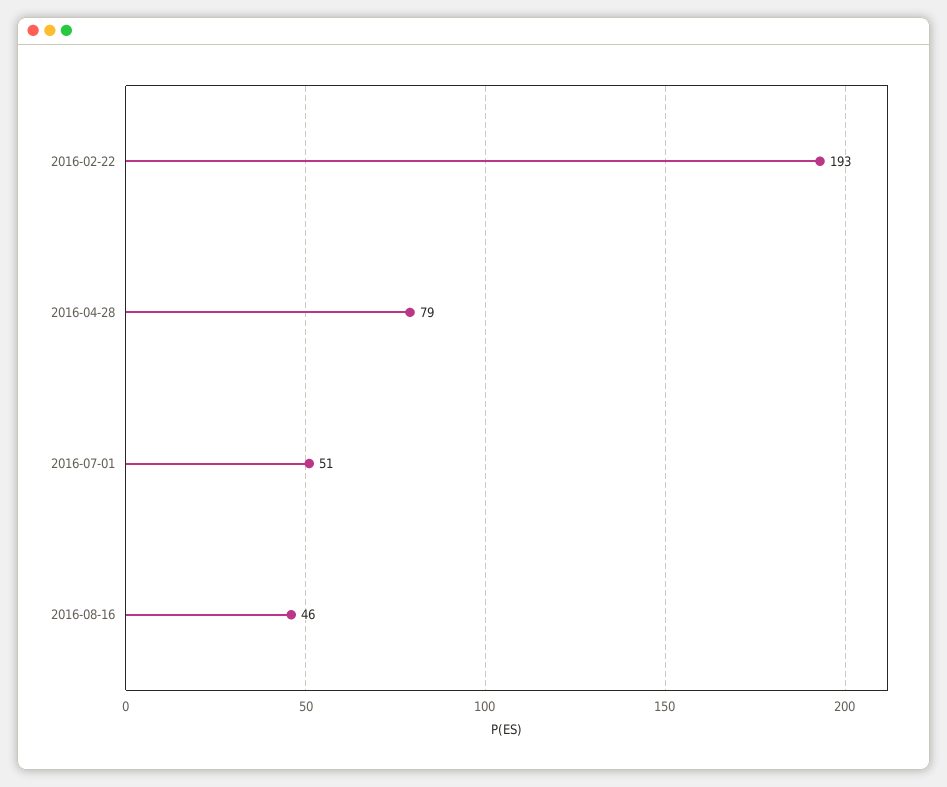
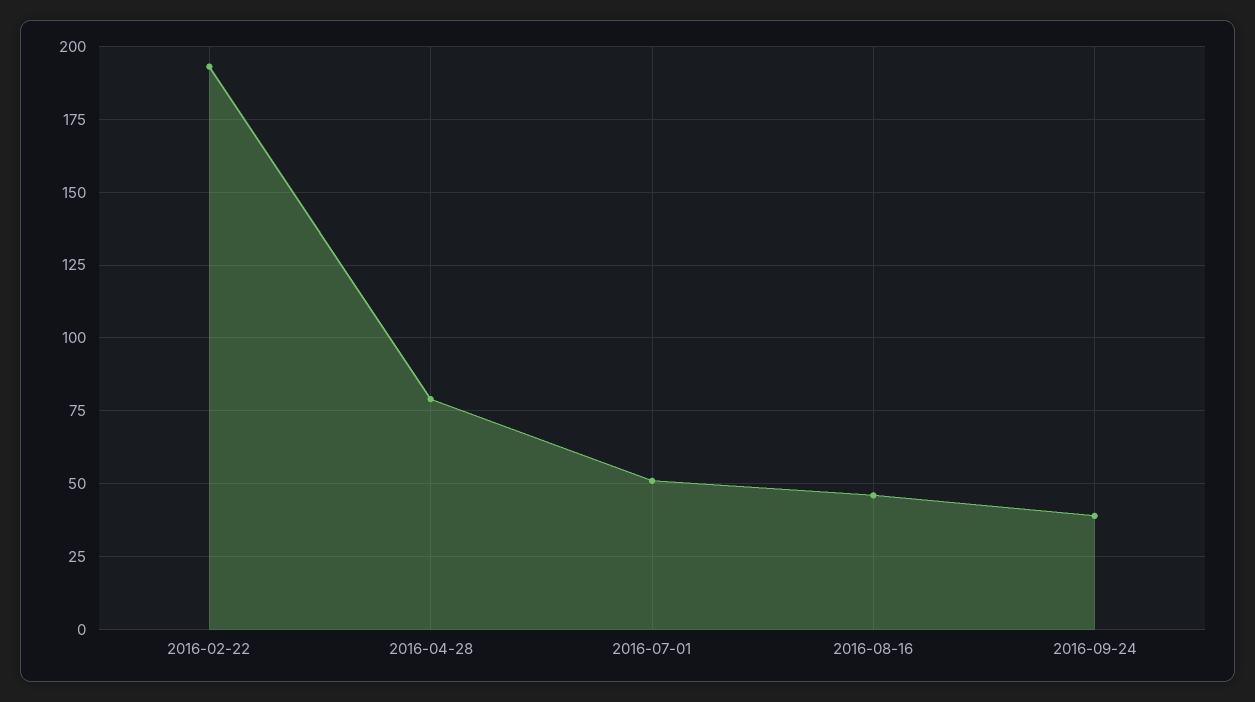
2016-09-24: none -> 40

